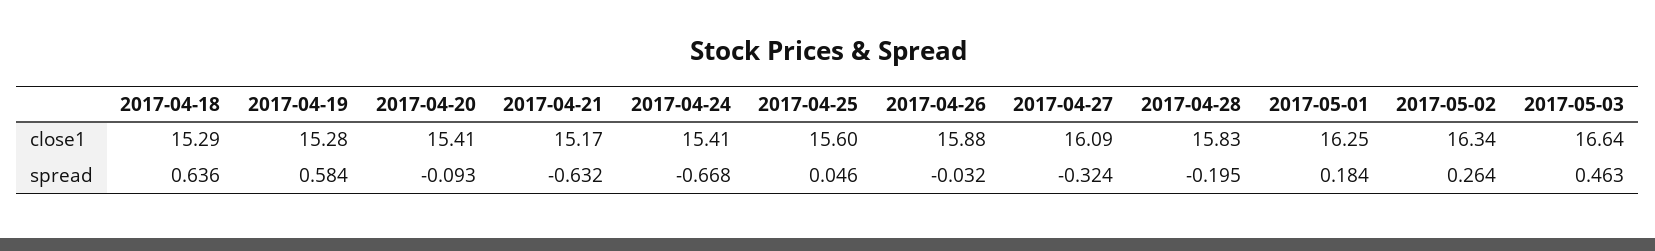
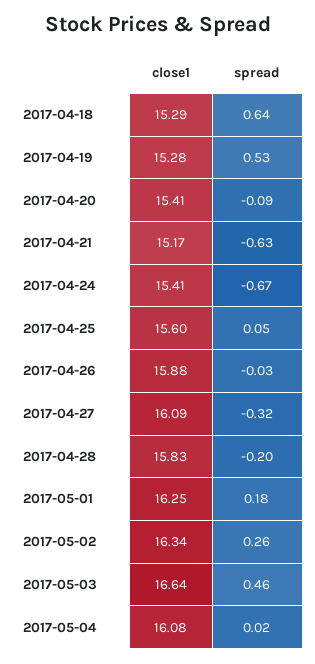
2017-04-19, spread: 0.584 -> 0.53
2017-05-04, close1: none -> 16.08
2017-05-04, spread: none -> 0.02

